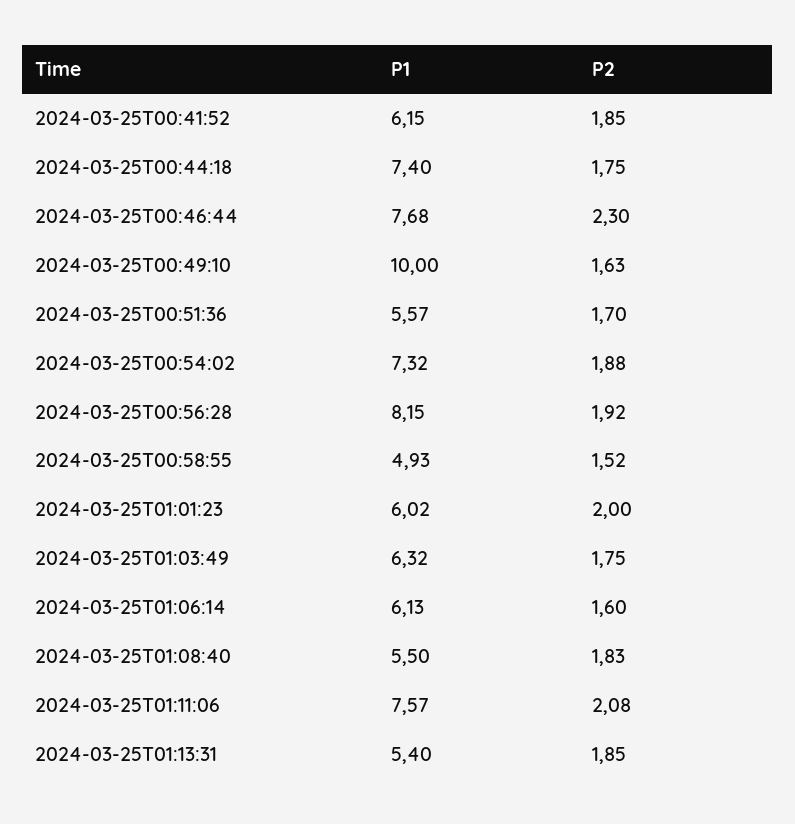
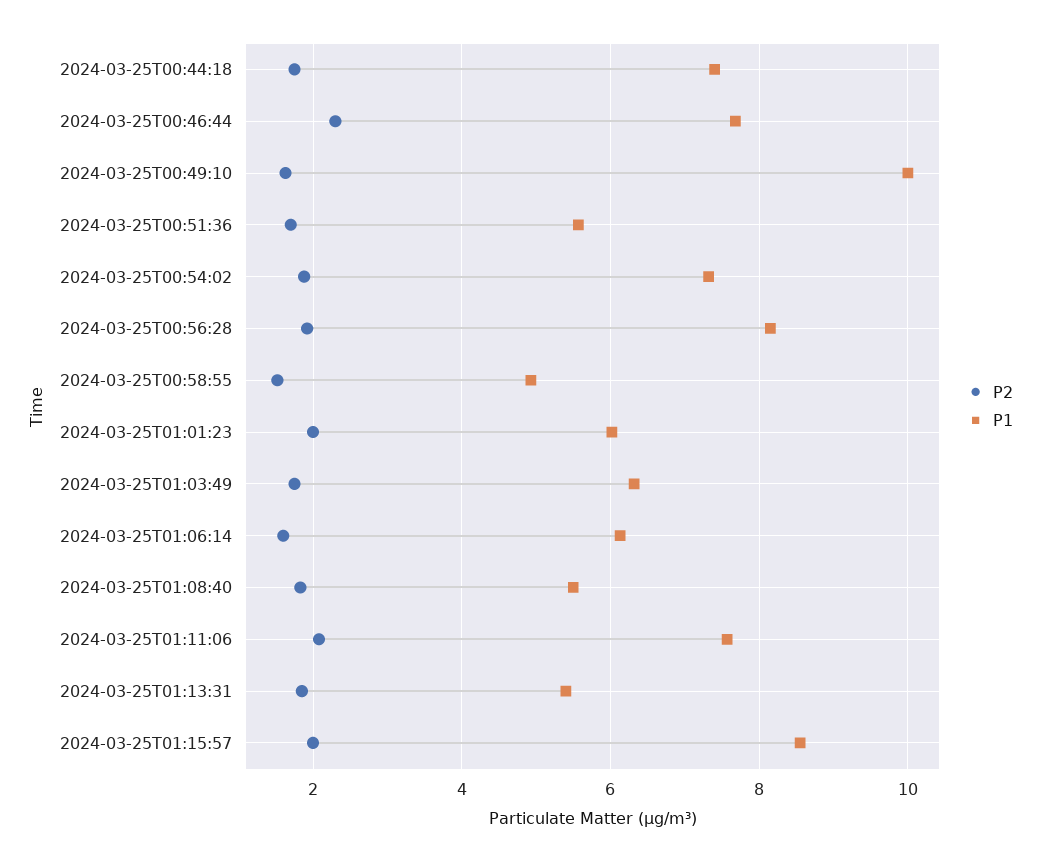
P1, 2024-03-25T00:41:52: 6.15 -> none
P2, 2024-03-25T00:41:52: 1.85 -> none
P2, 2024-03-25T01:15:57: none -> 2
P1, 2024-03-25T01:15:57: none -> 8.6

